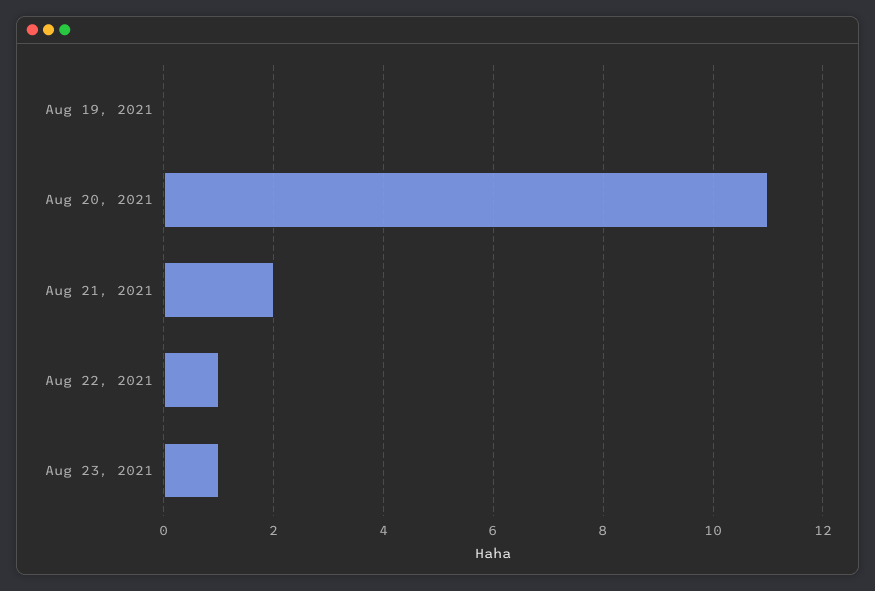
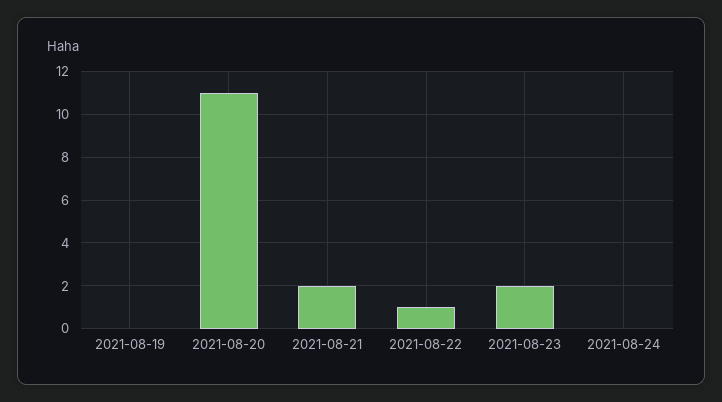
Aug 23, 2021: 1 -> 2
2021-08-24: none -> 0

